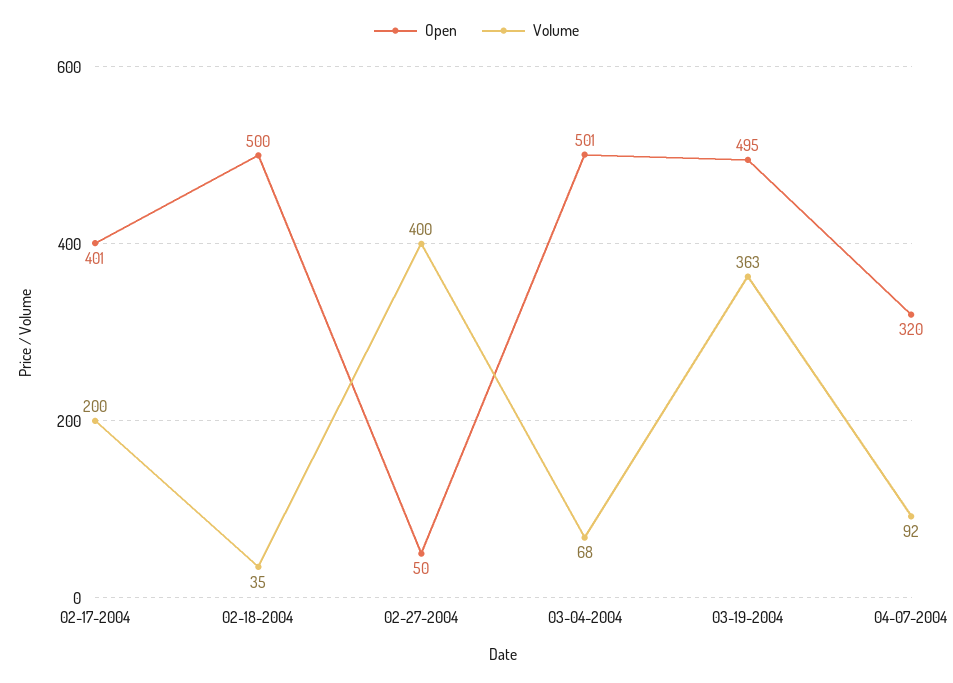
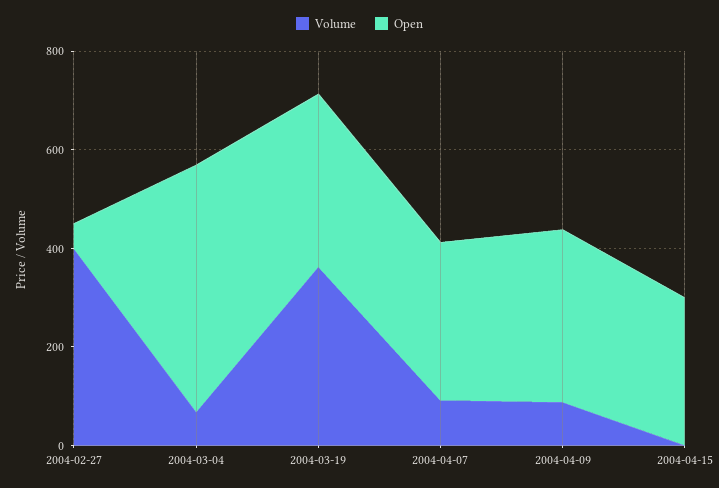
Open, 02-17-2004: 401 -> none
Volume, 02-17-2004: 200 -> none
Open, 02-18-2004: 500 -> none
Volume, 02-18-2004: 35 -> none
Open, 03-19-2004: 495 -> 350
Volume, 2004-04-09: none -> 100
Open, 2004-04-09: none -> 350
Volume, 2004-04-15: none -> 0
Open, 2004-04-15: none -> 300

